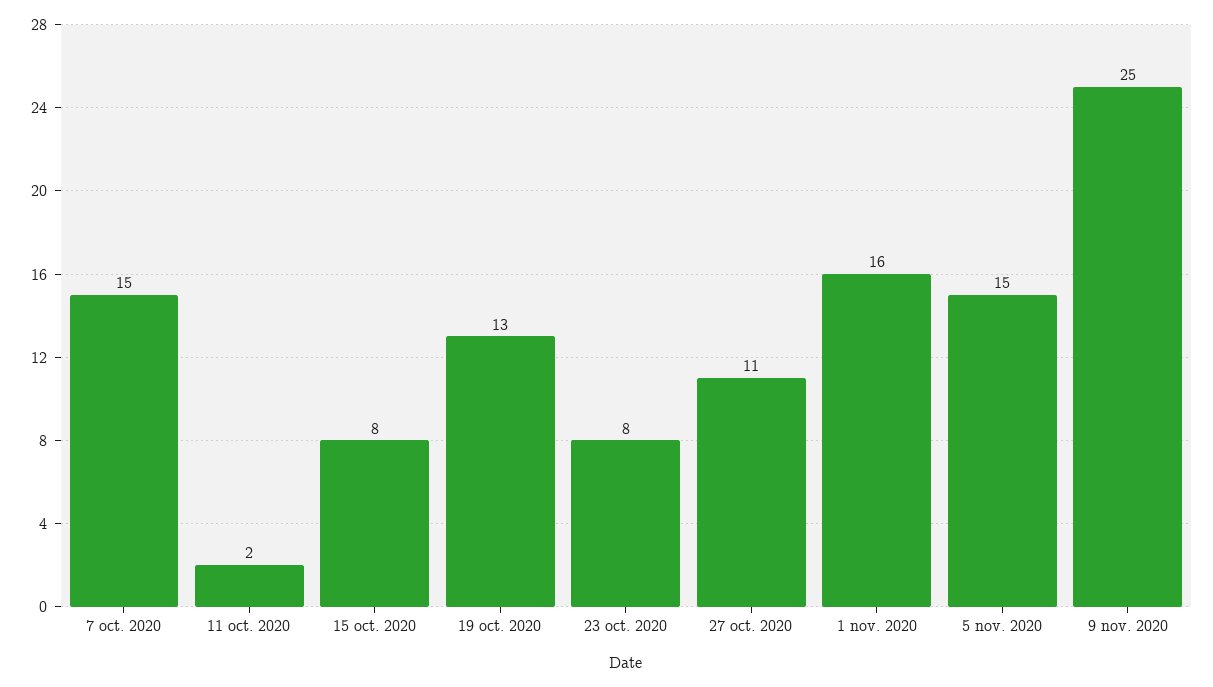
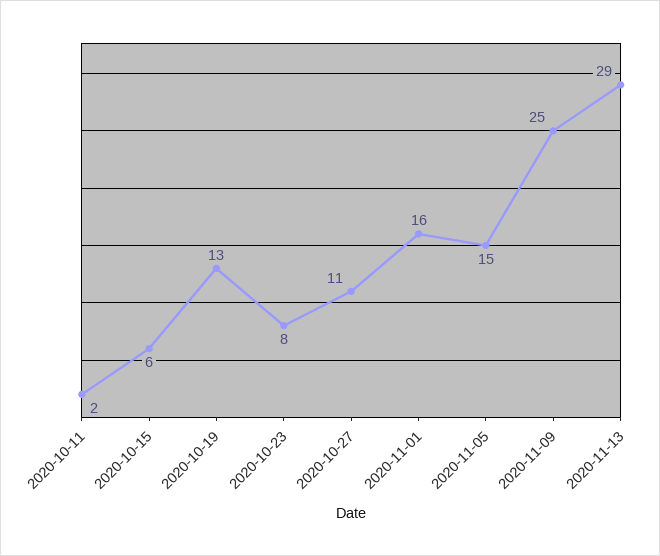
7 oct. 2020: 15 -> none
15 oct. 2020: 8 -> 6
2020-11-13: none -> 29

